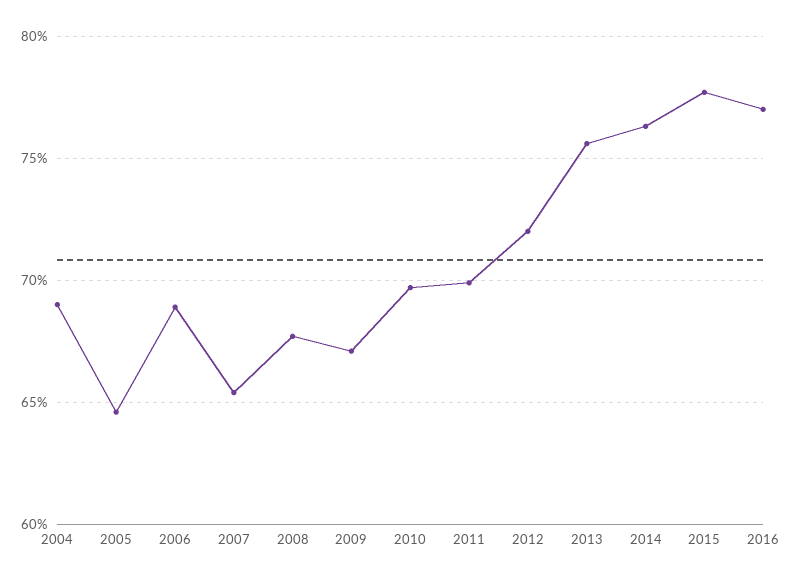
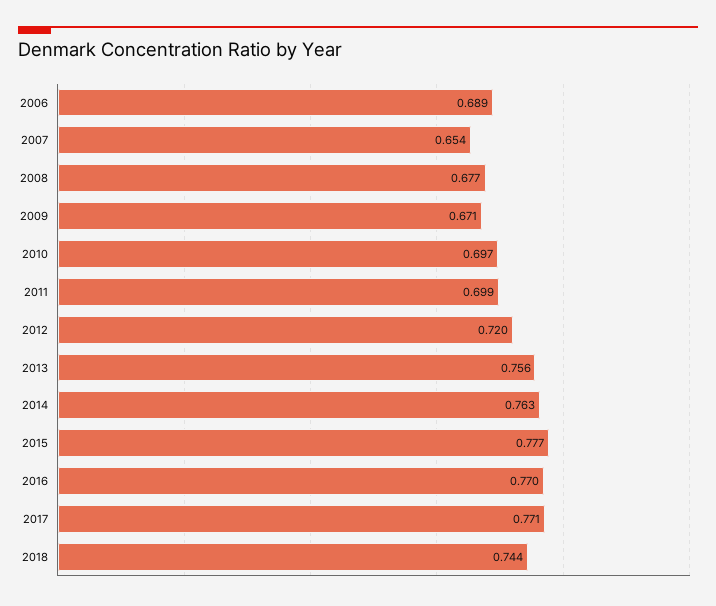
2004: 0.69 -> none
2005: 0.645 -> none
2017: none -> 0.771
2018: none -> 0.744

